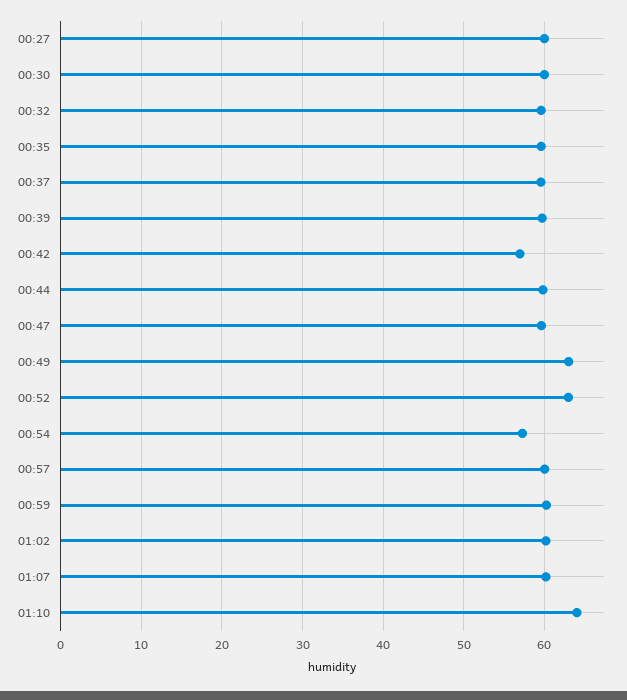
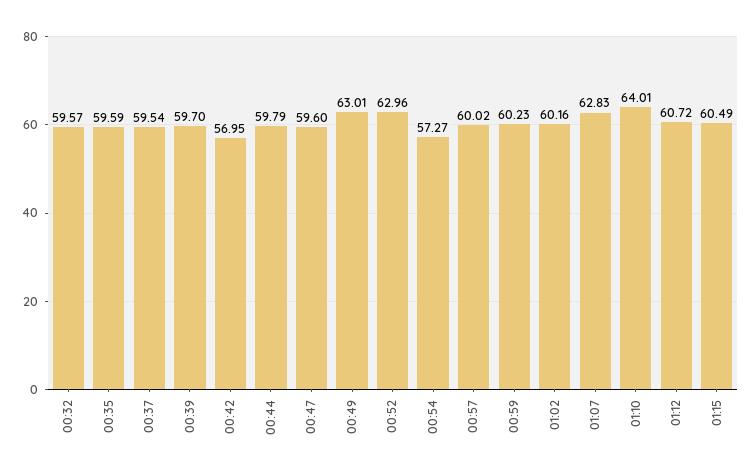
00:27: 60 -> none
00:30: 60 -> none
01:07: 60 -> 62.83
01:12: none -> 60.72
01:15: none -> 60.49

